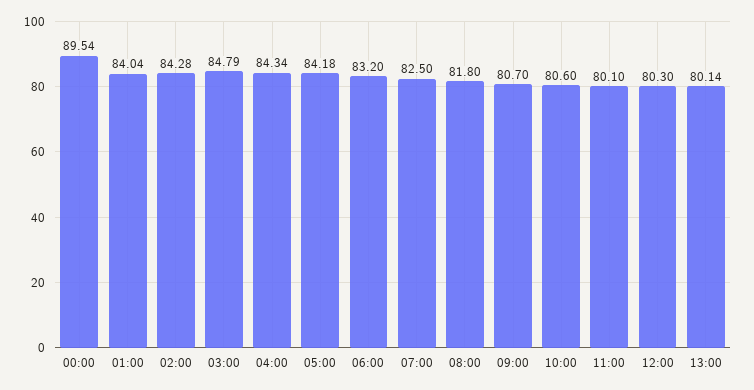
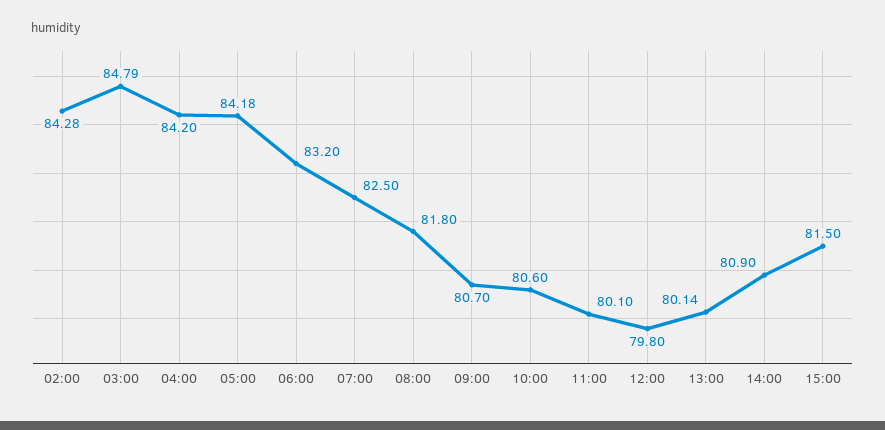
00:00: 89.54 -> none
01:00: 84.04 -> none
04:00: 84.34 -> 84.2
12:00: 80.3 -> 79.8
14:00: none -> 80.9
15:00: none -> 81.5

